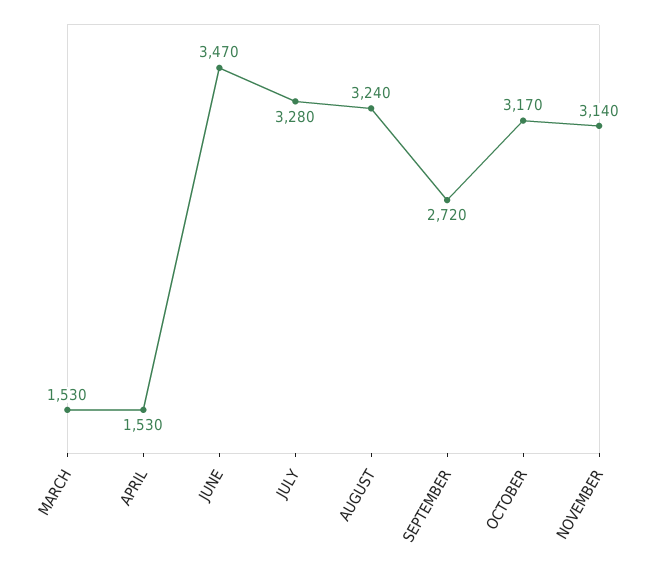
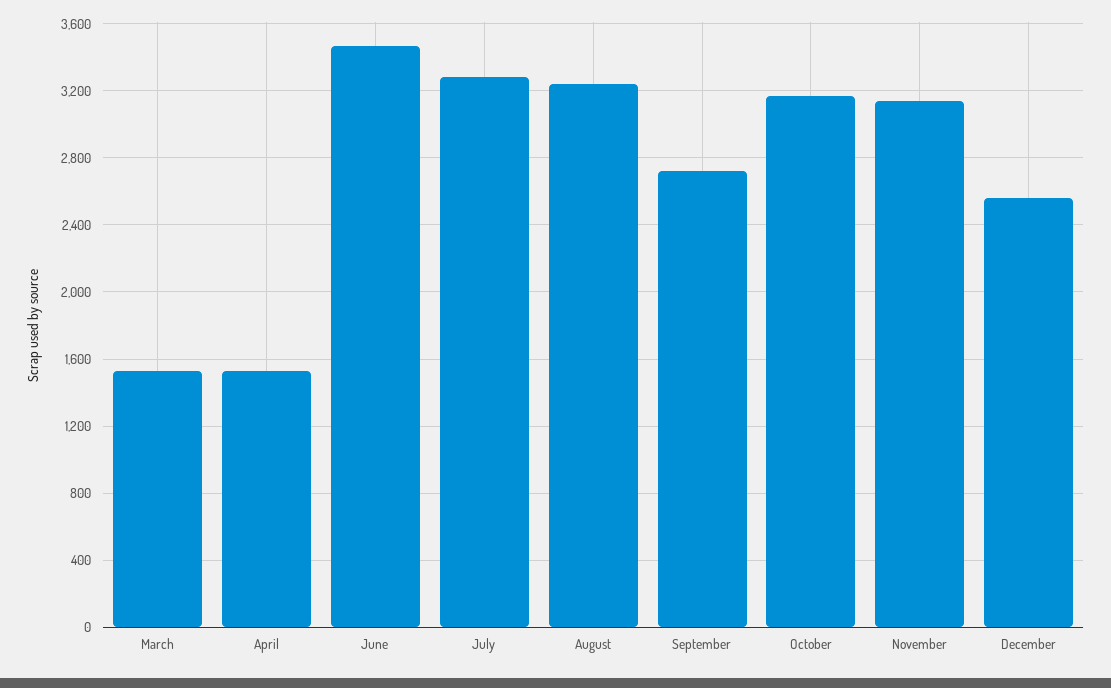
December: none -> 2550

